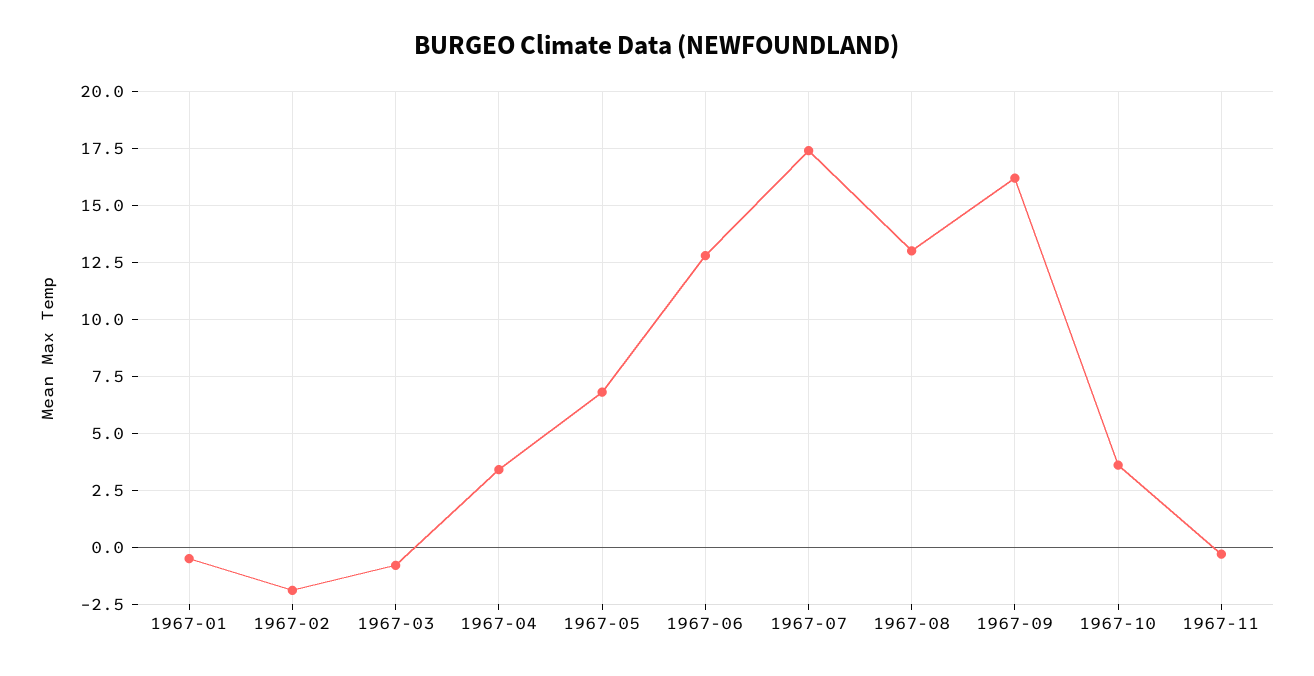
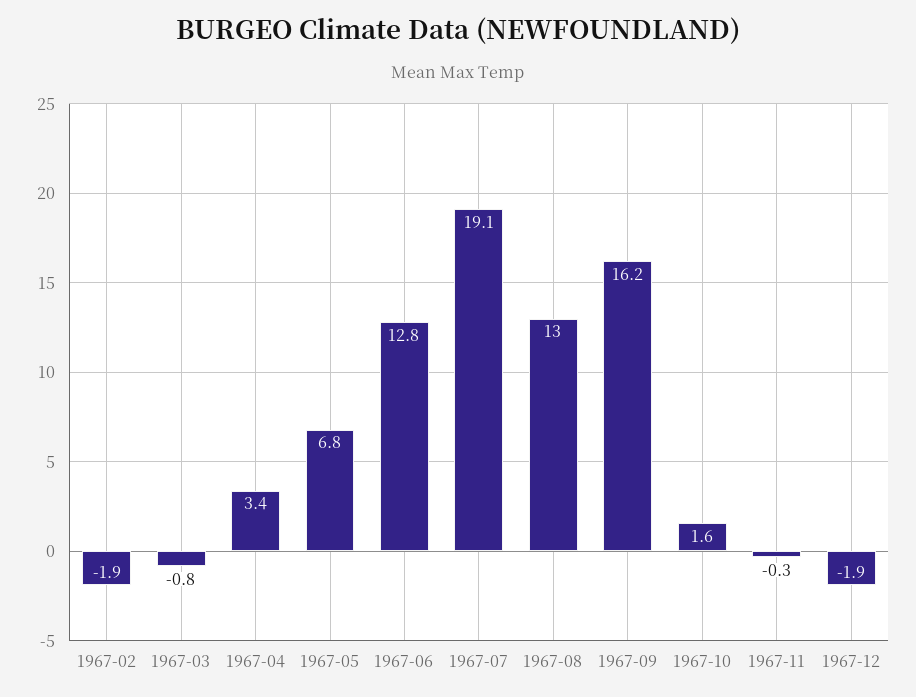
1967-01: -0.5 -> none
1967-07: 17.5 -> 19.1
1967-10: 3.5 -> 1.6
1967-12: none -> -1.9

